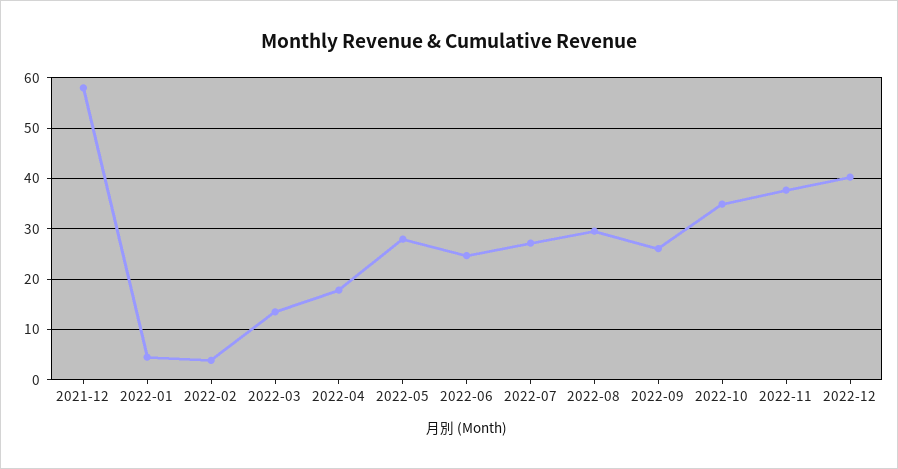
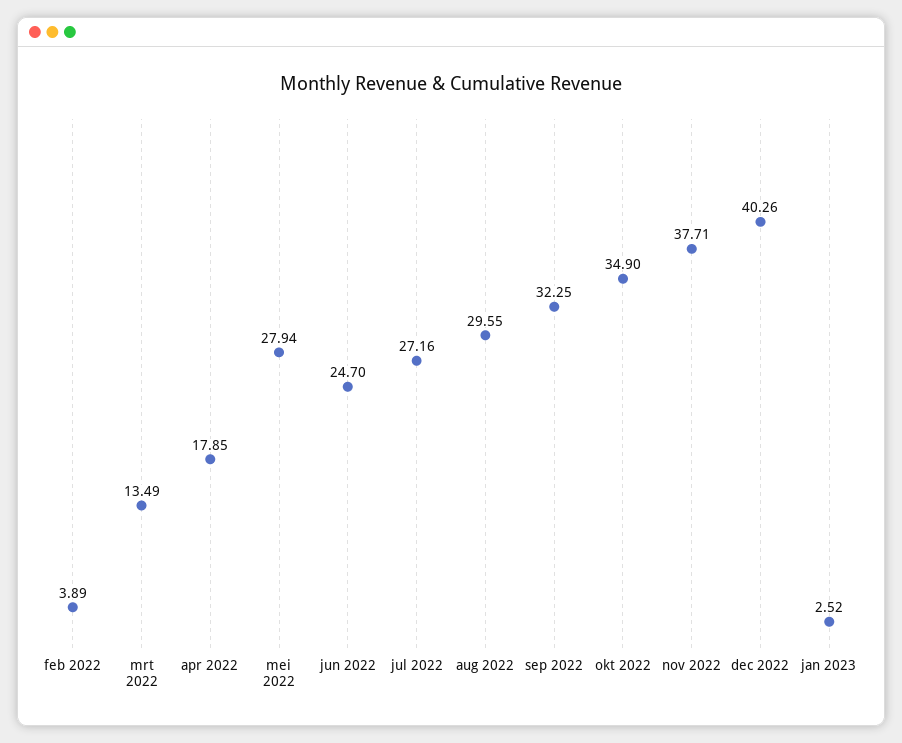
2021-12: 58 -> none
2022-01: 4 -> none
2022-09: 26 -> 32.25
jan 2023: none -> 2.52

